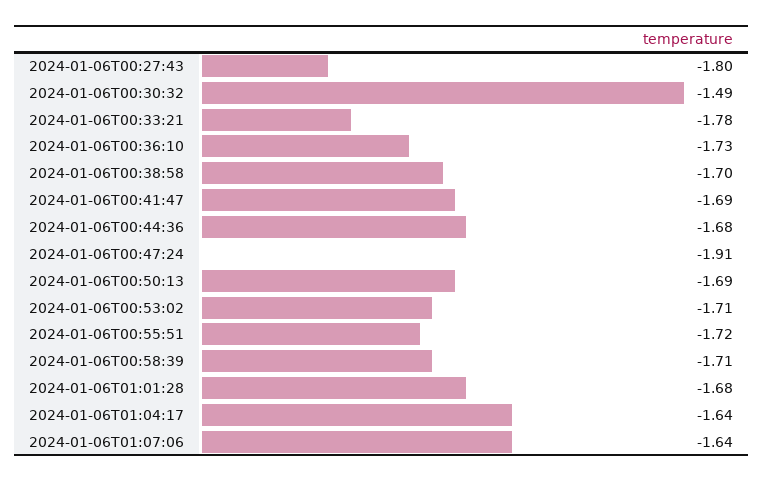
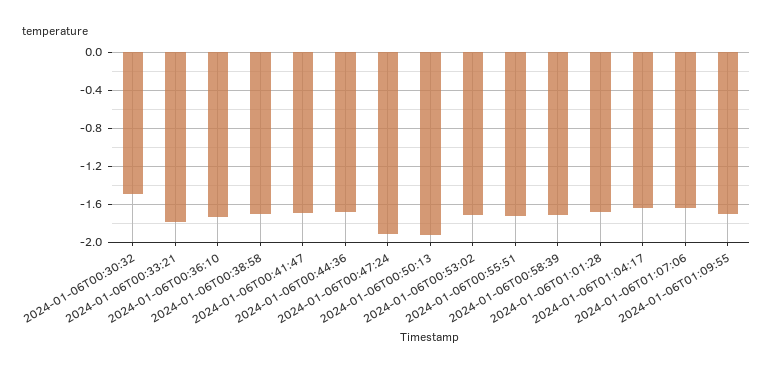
2024-01-06T00:27:43: -1.8 -> none
2024-01-06T00:50:13: -1.69 -> -1.9
2024-01-06T01:09:55: none -> -1.7

